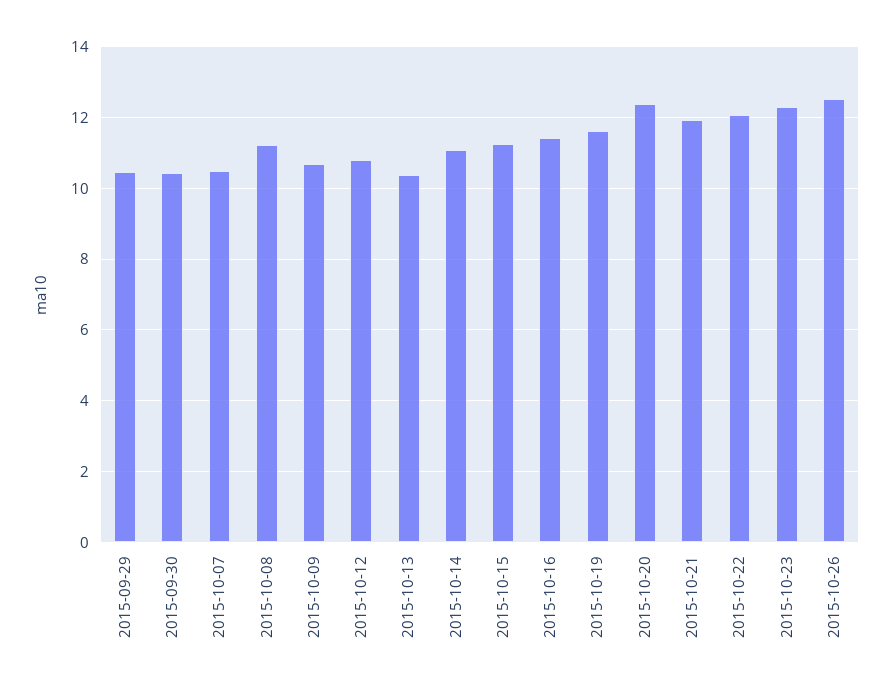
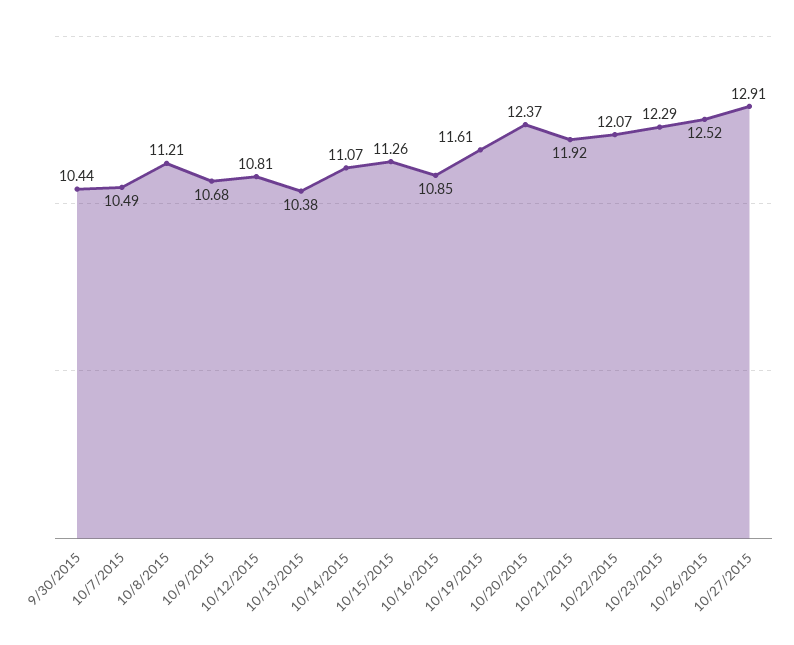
2015-09-29: 10.4 -> none
2015-10-16: 11.4 -> 10.85
10/27/2015: none -> 12.91

